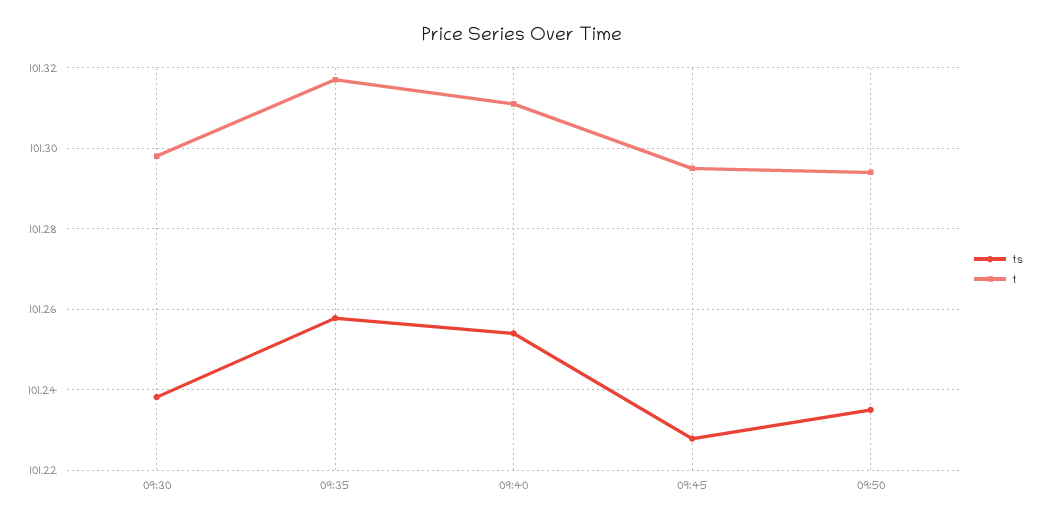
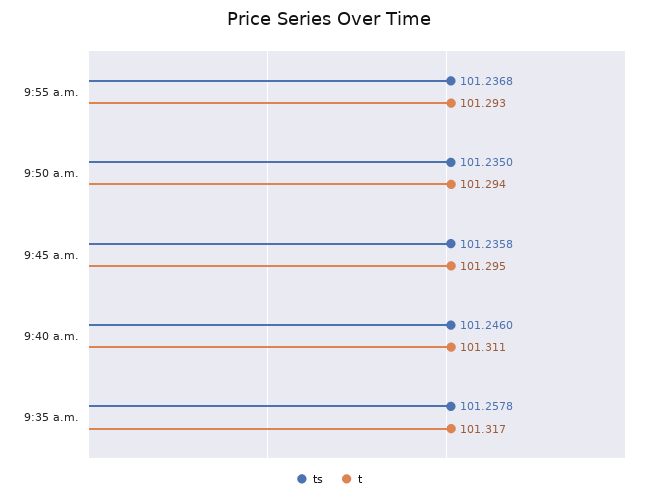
ts, 09:30: 101.238 -> none
t, 09:30: 101.298 -> none
ts, 09:40: 101.254 -> 101.246
ts, 09:45: 101.228 -> 101.2358
ts, 9:55 a.m.: none -> 101.2368
t, 9:55 a.m.: none -> 101.293

